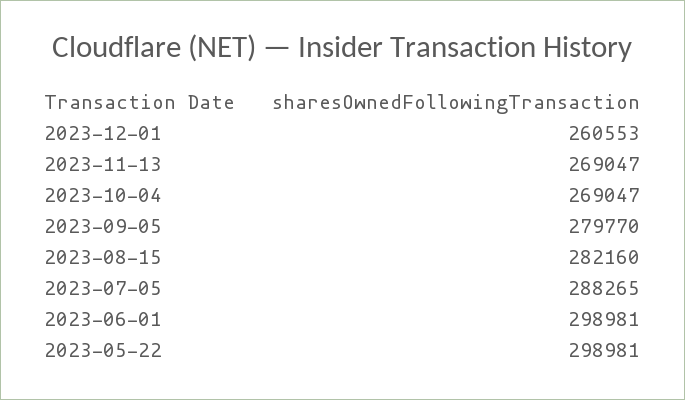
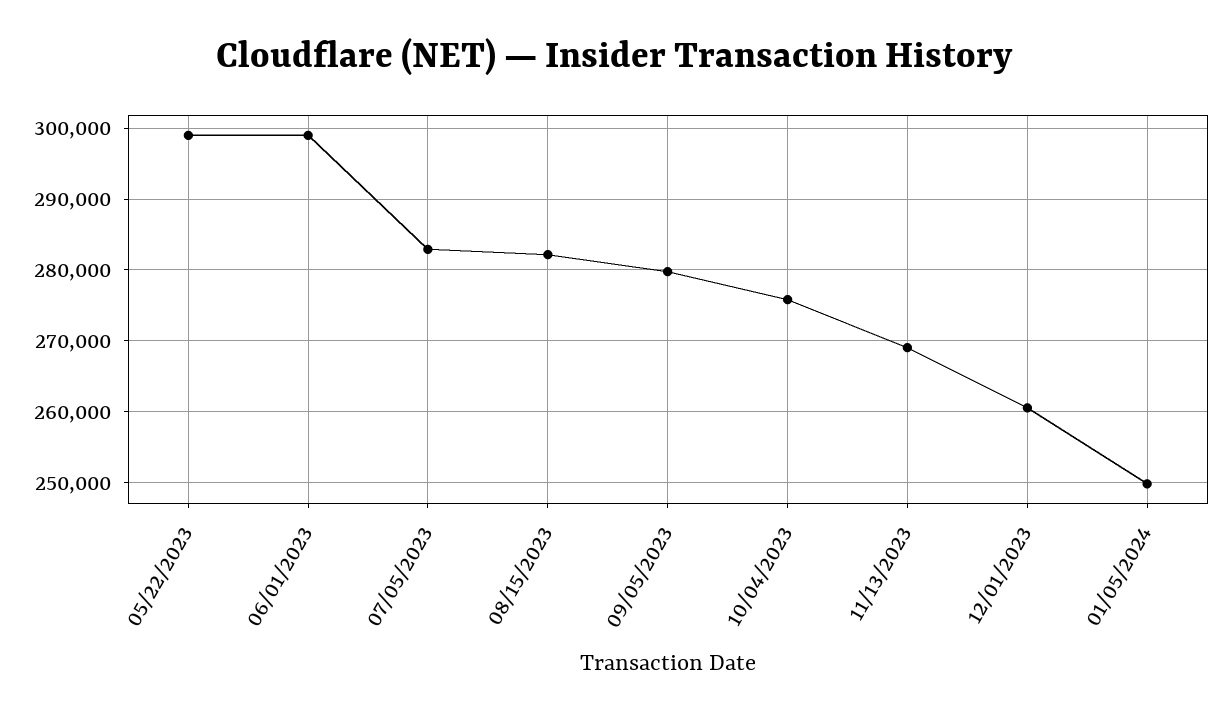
2023-10-04: 269047 -> 276000
2023-07-05: 288265 -> 283000
01/05/2024: none -> 250000

